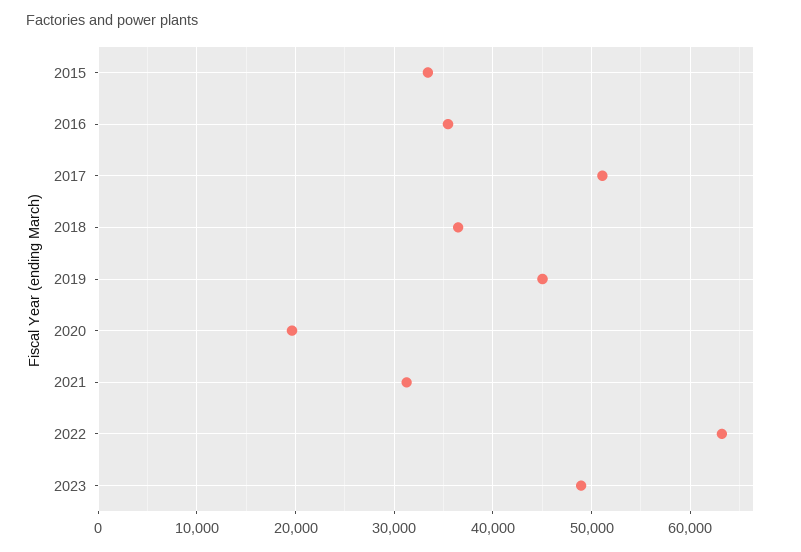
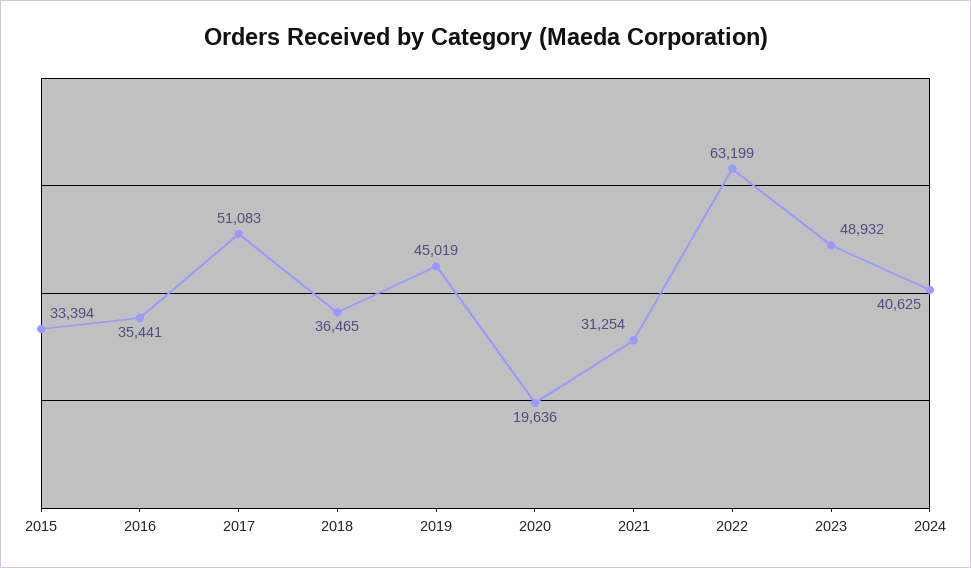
2024: none -> 40625

